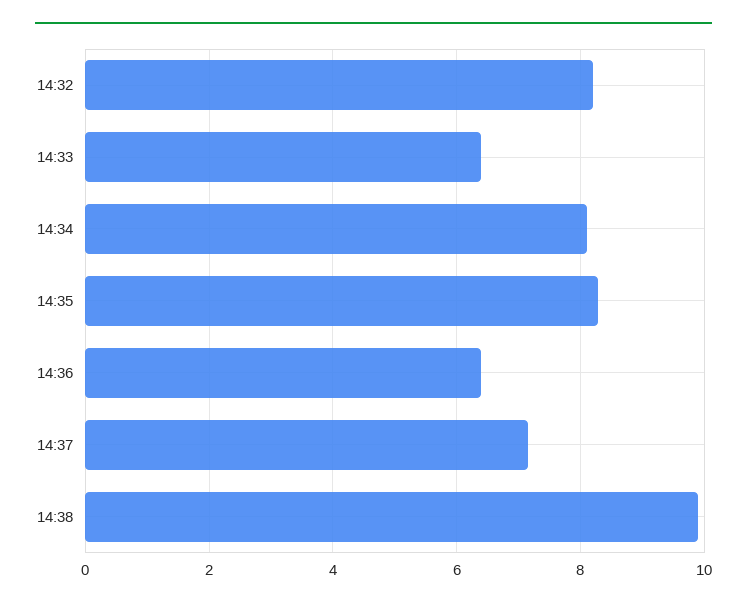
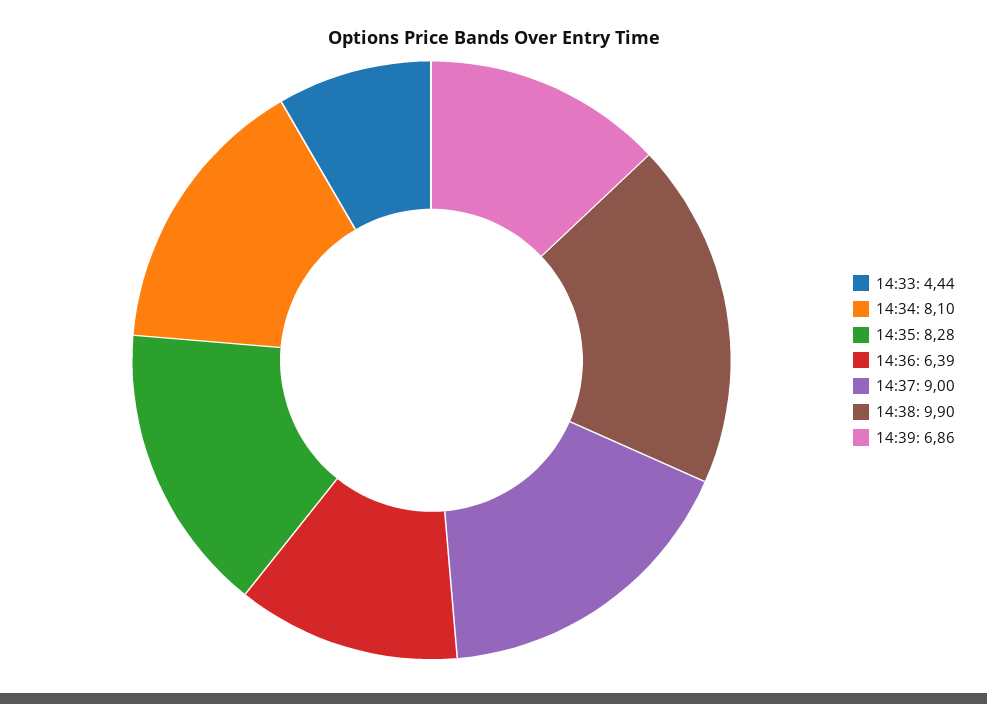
14:32: 8.2 -> none
14:33: 6.4 -> 4.44
14:37: 7.2 -> 9
14:39: none -> 6.86

